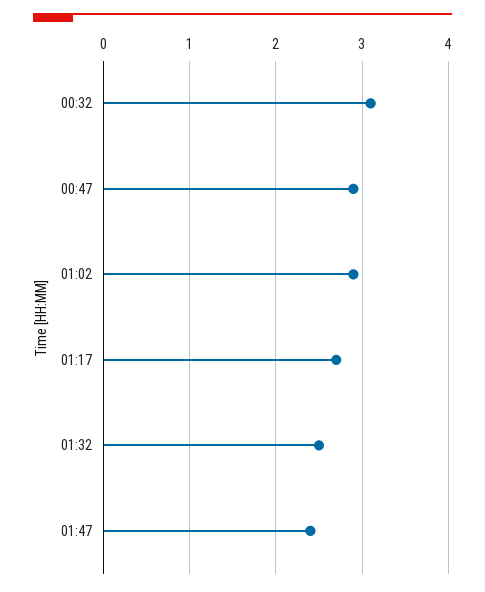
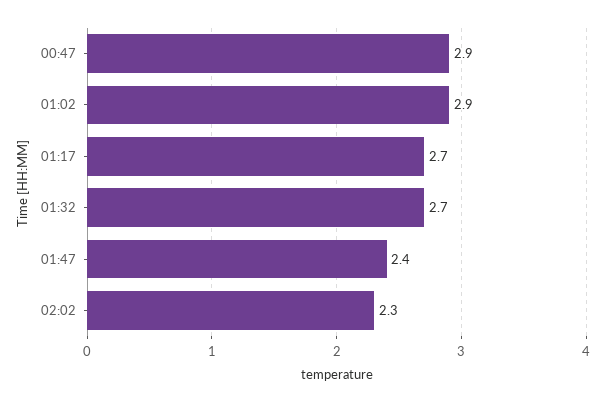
00:32: 3.1 -> none
01:32: 2.5 -> 2.7
02:02: none -> 2.3

